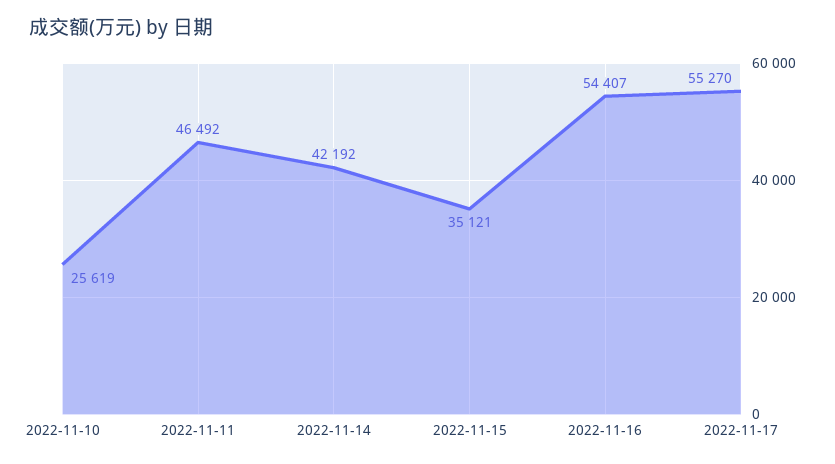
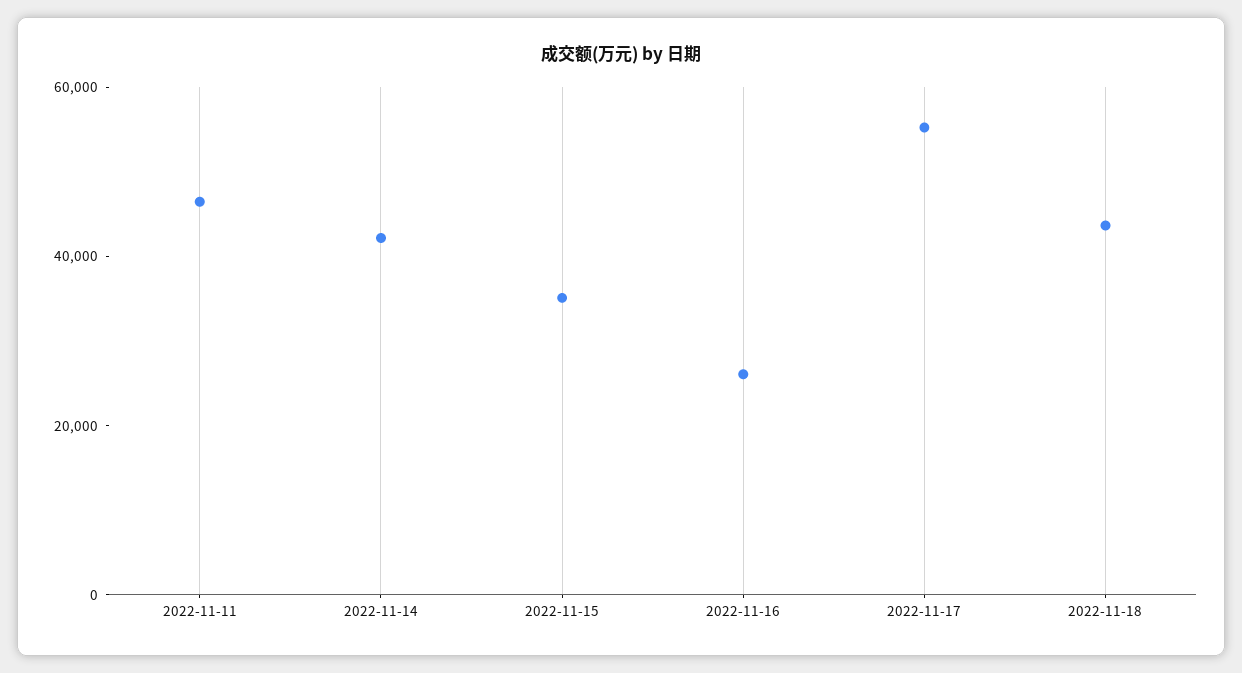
2022-11-10: 25619 -> none
2022-11-16: 54407 -> 25000
2022-11-18: none -> 45000

